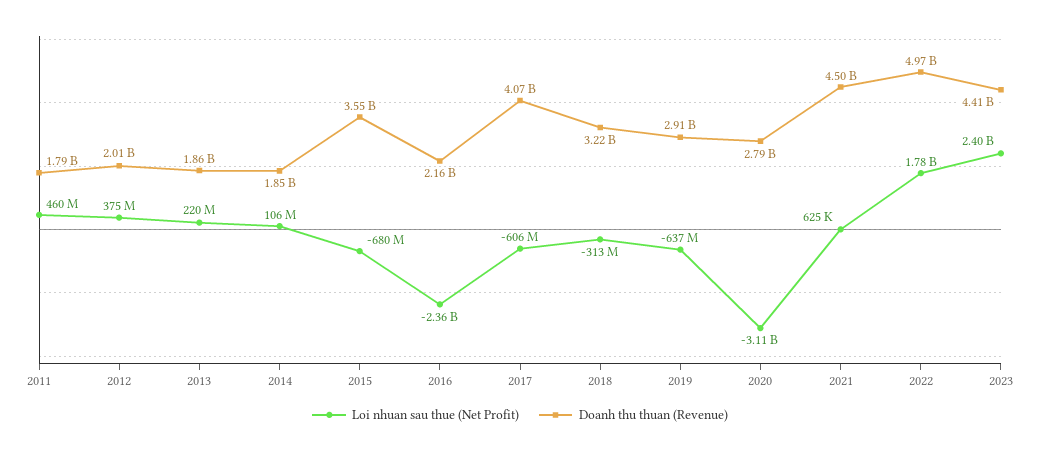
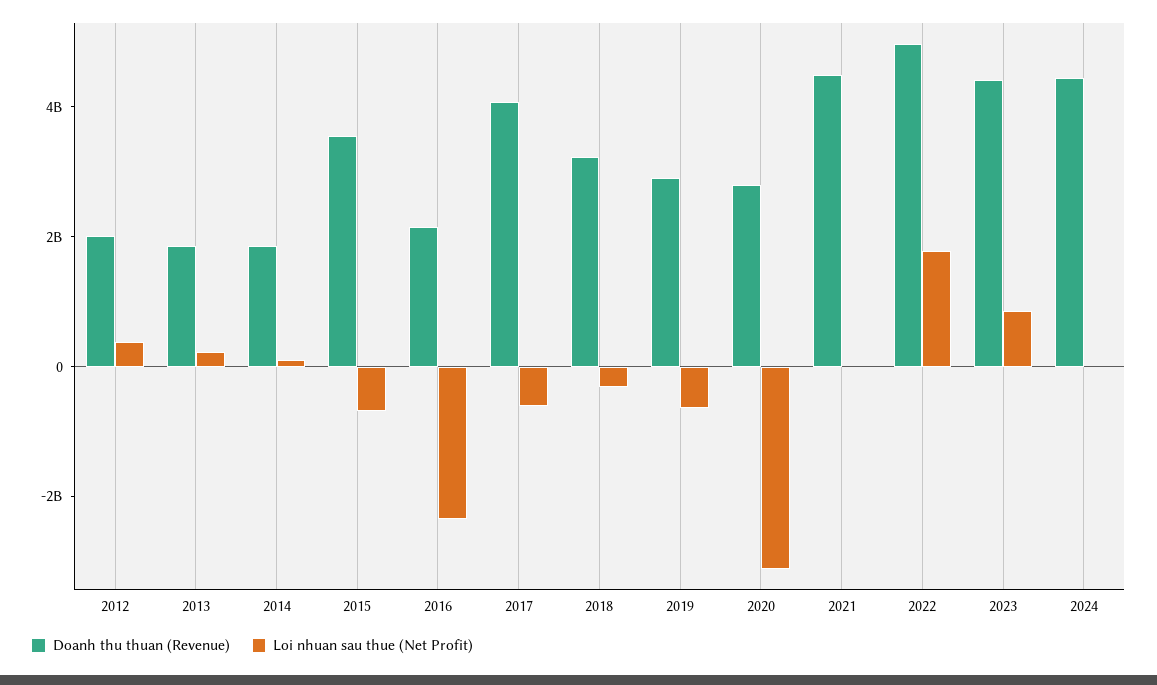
Loi nhuan sau thue (Net Profit), 2011: 460000000 -> none
Doanh thu thuan (Revenue), 2011: 1790000000 -> none
Loi nhuan sau thue (Net Profit), 2023: 2400000000 -> 1000000000
Doanh thu thuan (Revenue), 2024: none -> 4500000000
Loi nhuan sau thue (Net Profit), 2024: none -> 0

